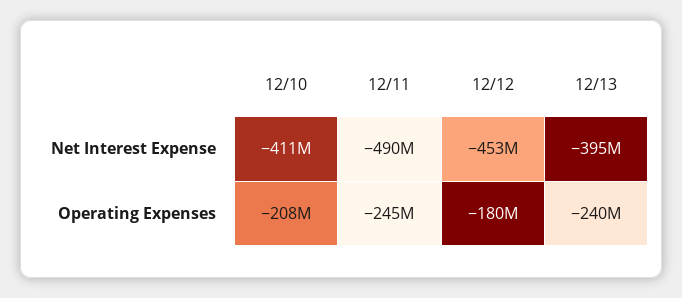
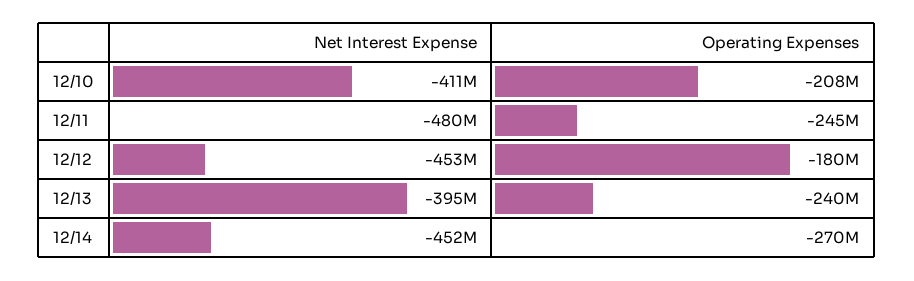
12/11, Net Interest Expense: -490000000 -> -480000000
12/14, Net Interest Expense: none -> -452000000
12/14, Operating Expenses: none -> -270000000

